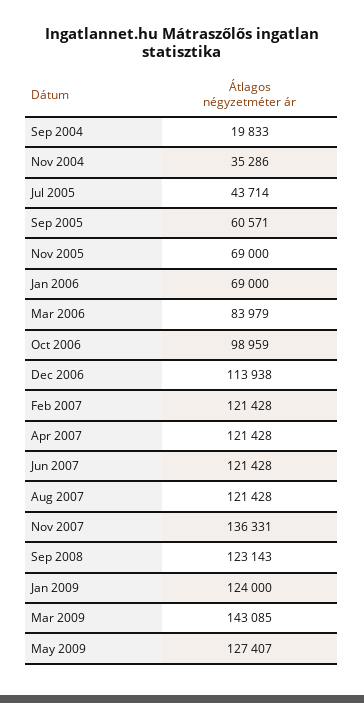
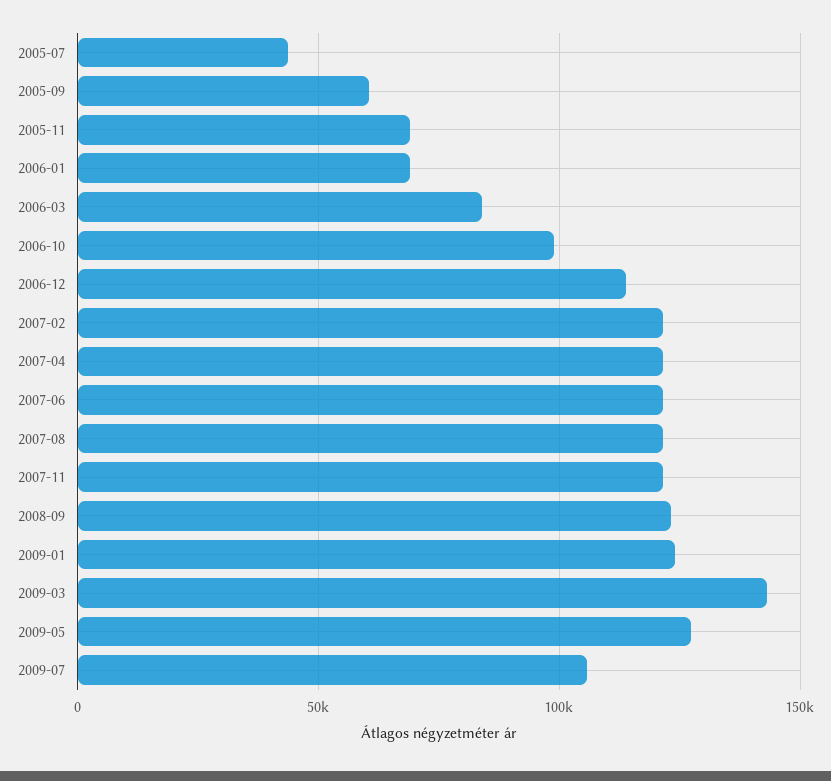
Sep 2004: 19833 -> none
Nov 2004: 35286 -> none
Nov 2007: 136331 -> 120000
2009-07: none -> 105000

